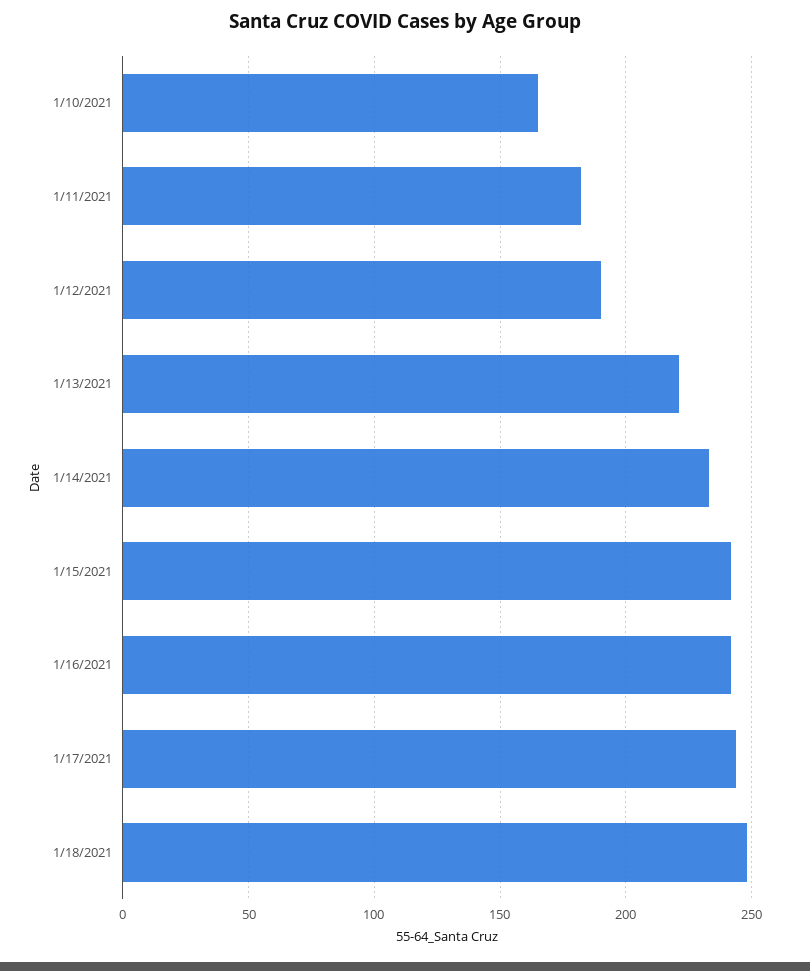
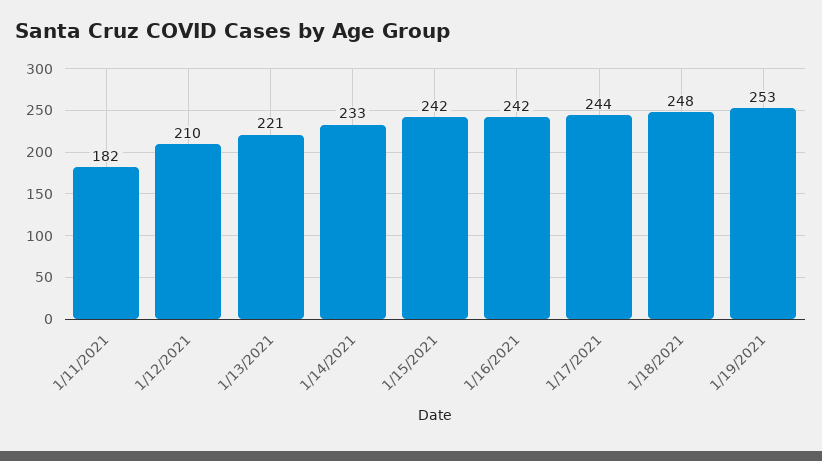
1/10/2021: 165 -> none
1/12/2021: 190 -> 210
1/19/2021: none -> 253

